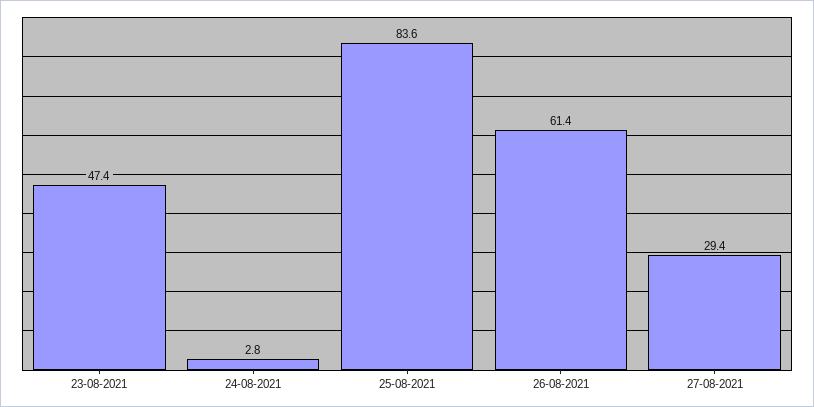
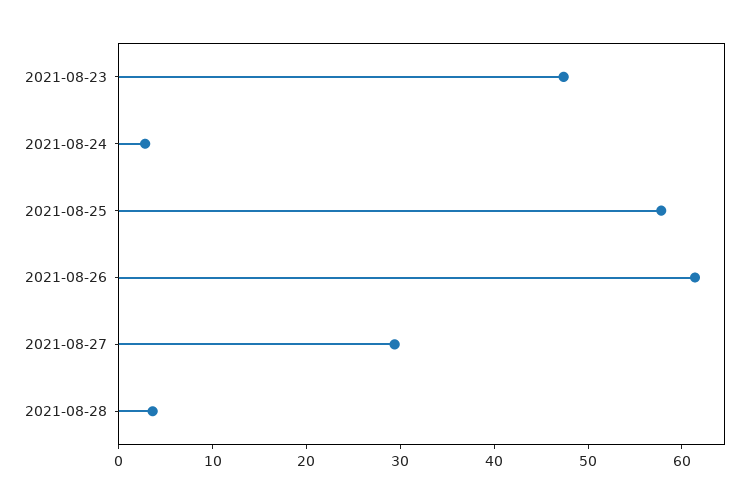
25-08-2021: 83.6 -> 58
2021-08-28: none -> 4

